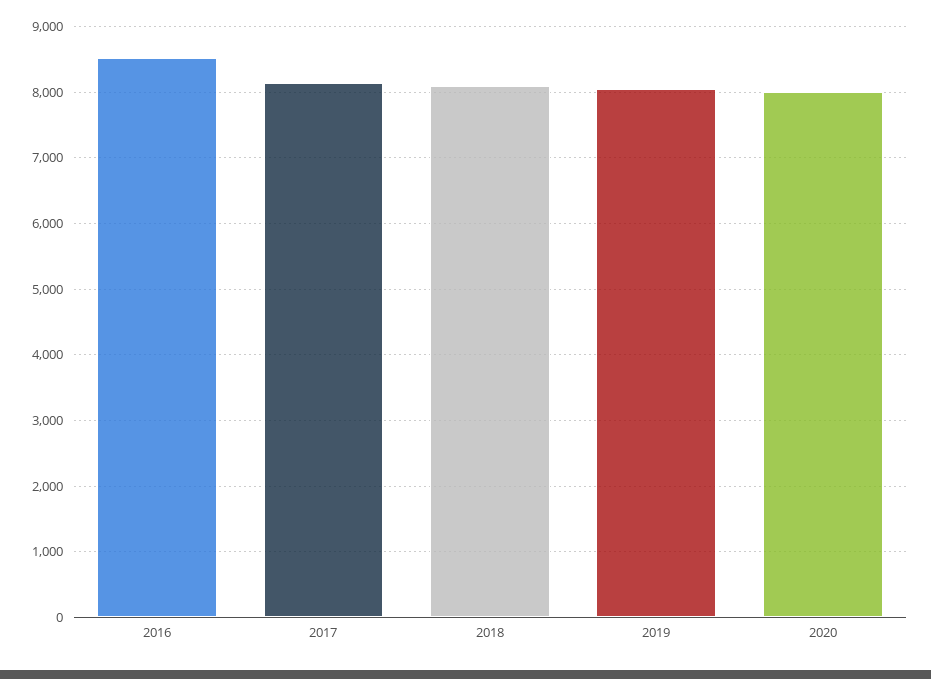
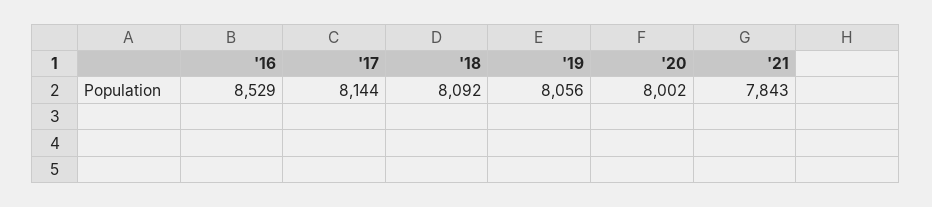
'21: none -> 7843

